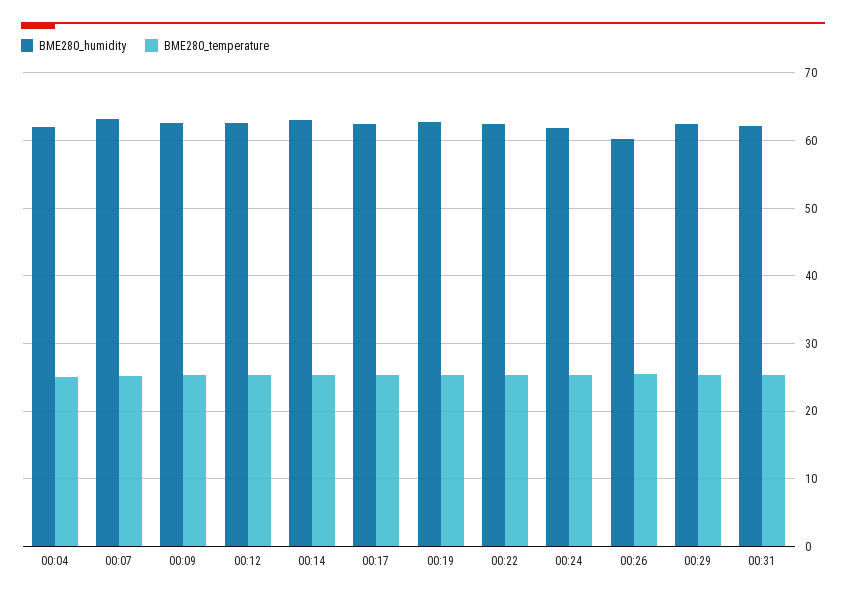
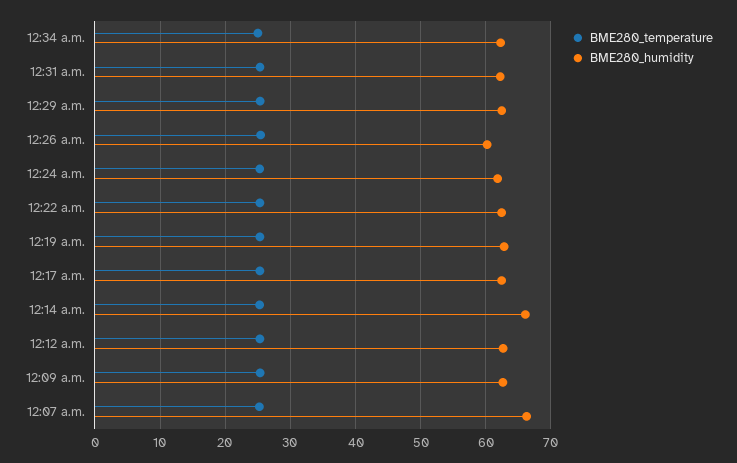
BME280_humidity, 00:04: 62 -> none
BME280_temperature, 00:04: 25 -> none
BME280_humidity, 00:07: 63 -> 66
BME280_humidity, 00:14: 63 -> 66
BME280_temperature, 12:34 a.m.: none -> 25
BME280_humidity, 12:34 a.m.: none -> 62

